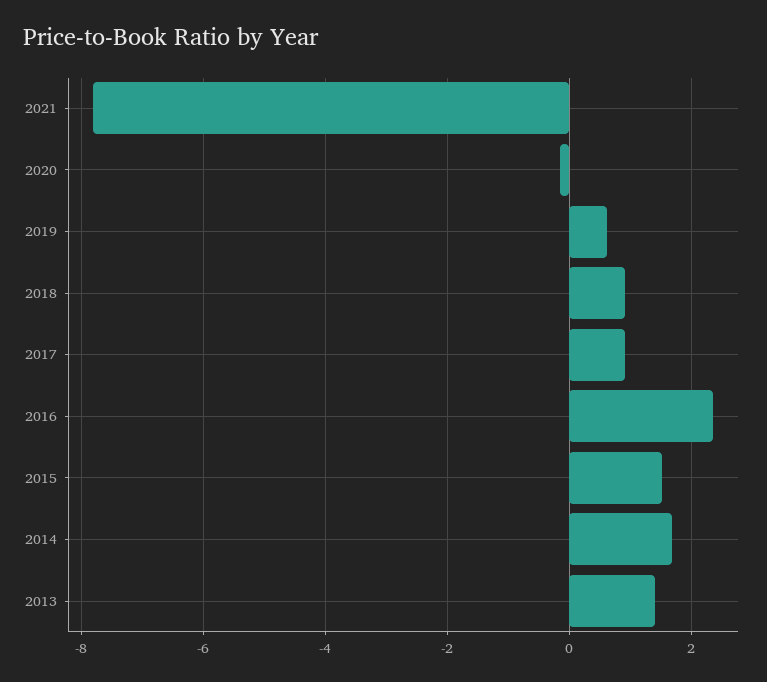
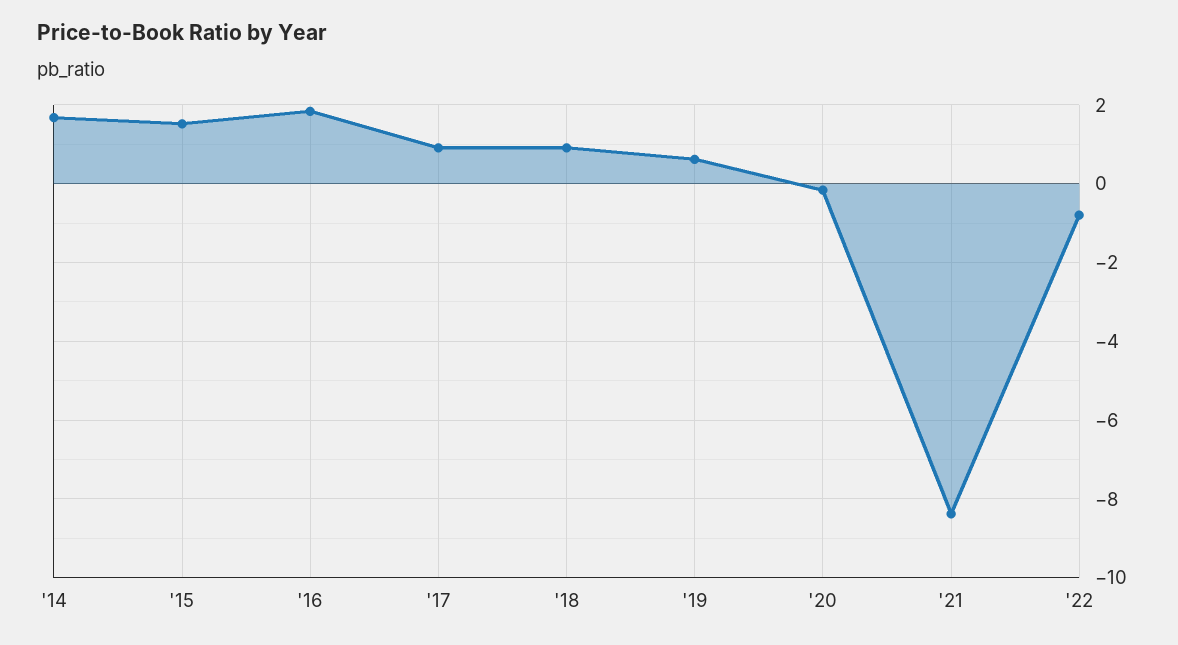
2021: -7.8 -> -8.4
2016: 2.4 -> 1.8
2013: 1.4 -> none
'22: none -> -0.8

